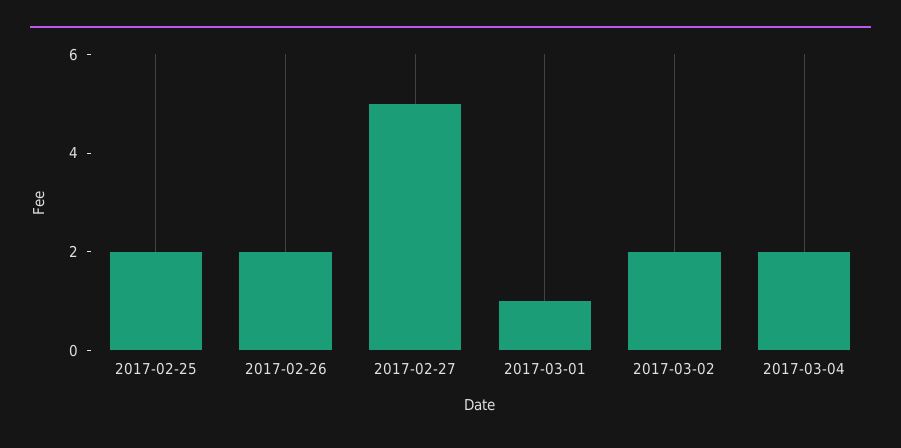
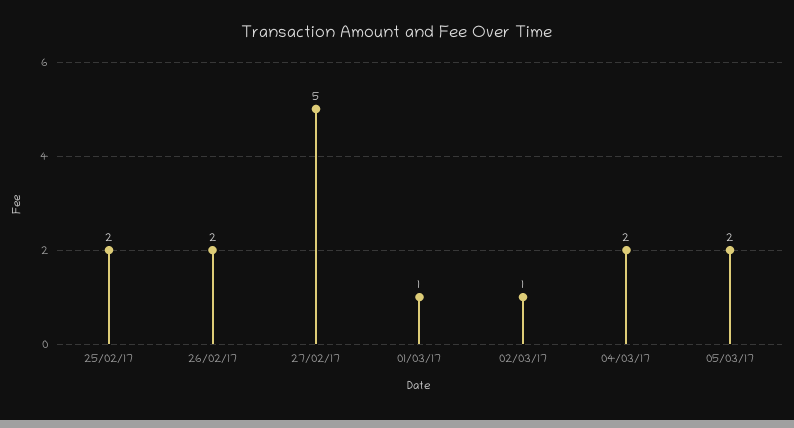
2017-03-02: 2 -> 1
05/03/17: none -> 2

